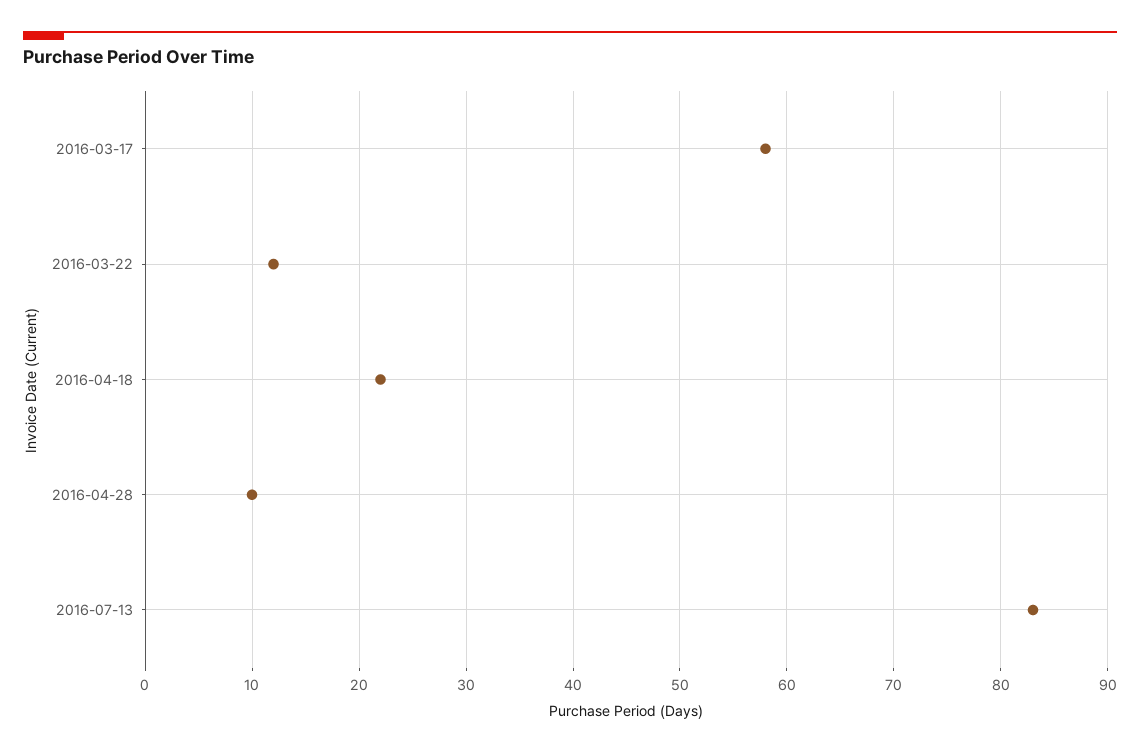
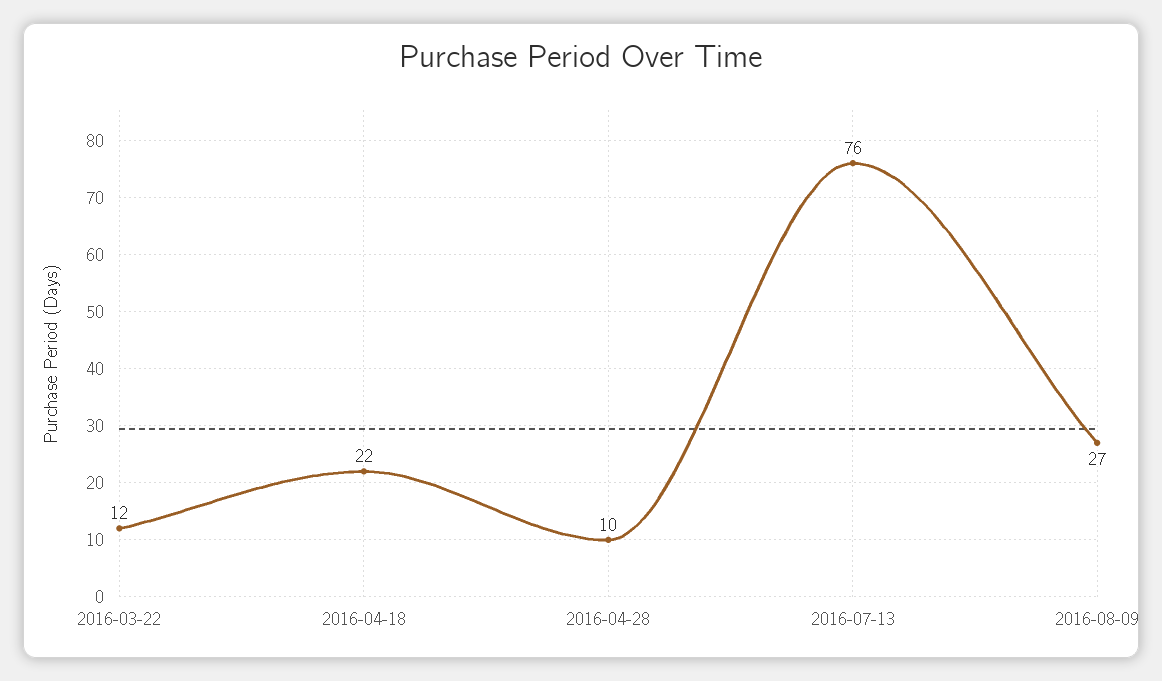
2016-03-17: 58 -> none
2016-07-13: 83 -> 76
2016-08-09: none -> 27

